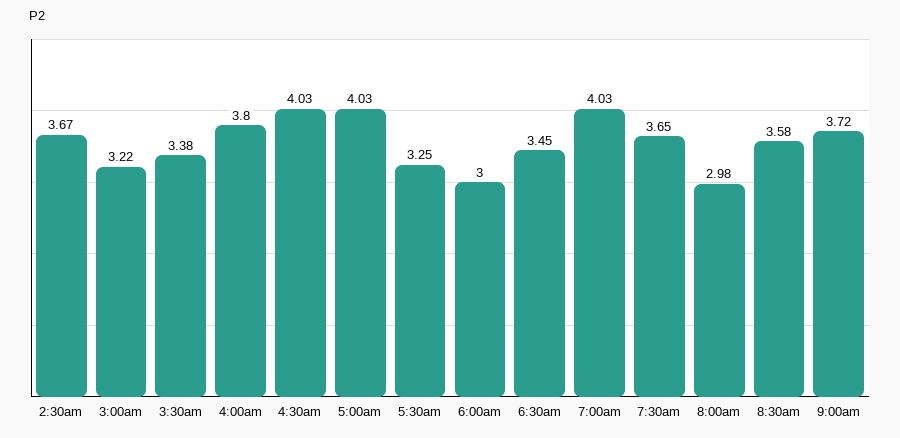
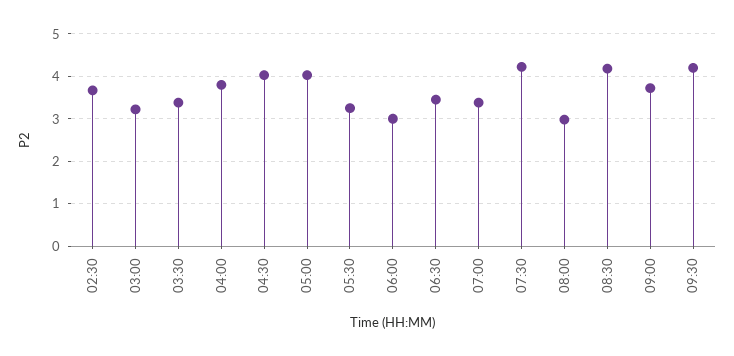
7:00am: 4.03 -> 3.4
7:30am: 3.65 -> 4.2
8:30am: 3.58 -> 4.2
09:30: none -> 4.2

